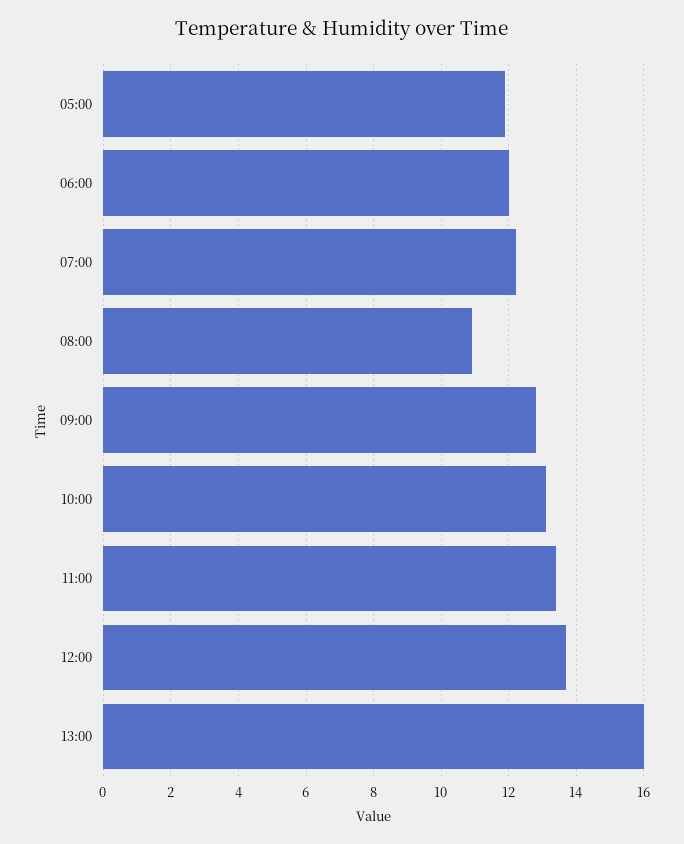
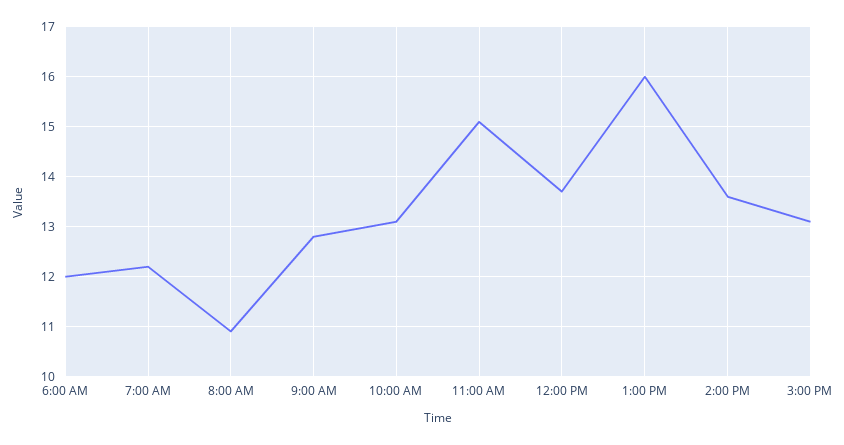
05:00: 12 -> none
11:00: 13.5 -> 15
2:00 PM: none -> 13.5
3:00 PM: none -> 13

